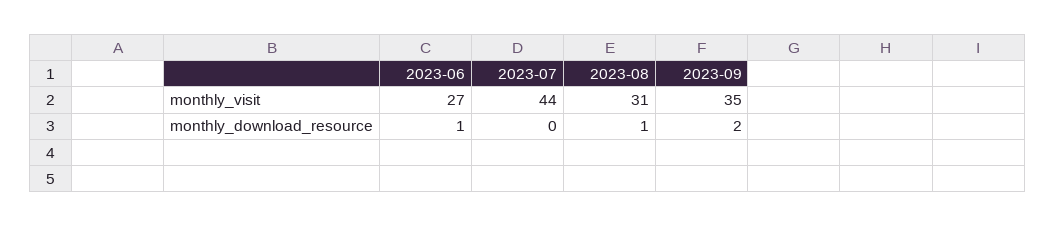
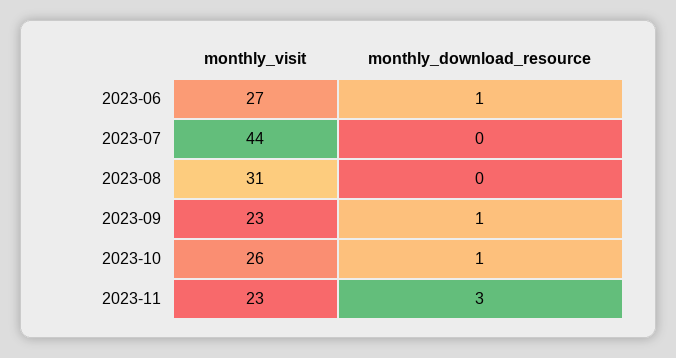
2023-09, monthly_visit: 35 -> 23
2023-08, monthly_download_resource: 1 -> 0
2023-09, monthly_download_resource: 2 -> 1
2023-10, monthly_visit: none -> 26
2023-10, monthly_download_resource: none -> 1
2023-11, monthly_visit: none -> 23
2023-11, monthly_download_resource: none -> 3

